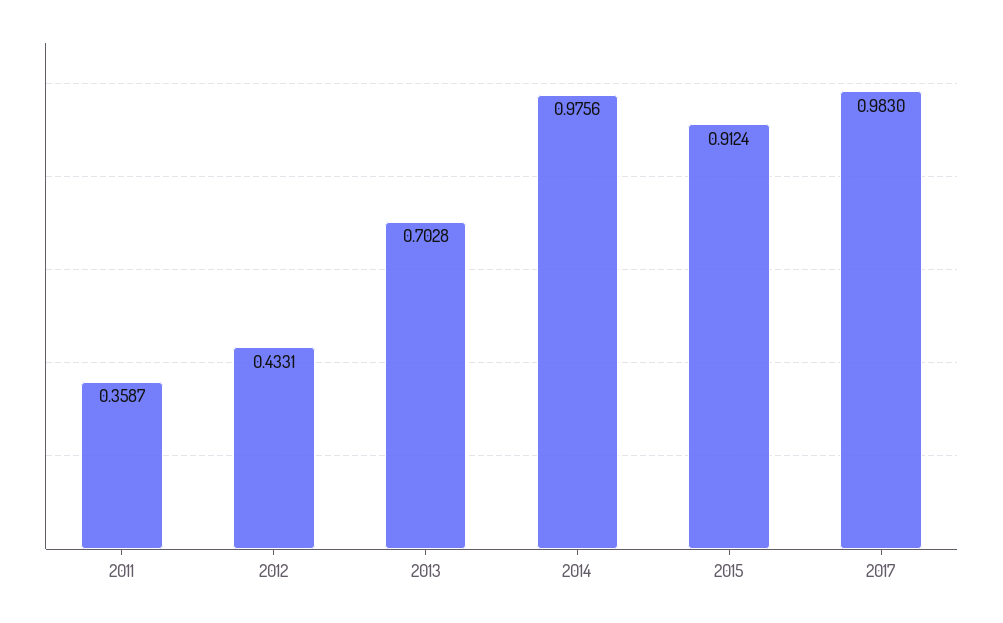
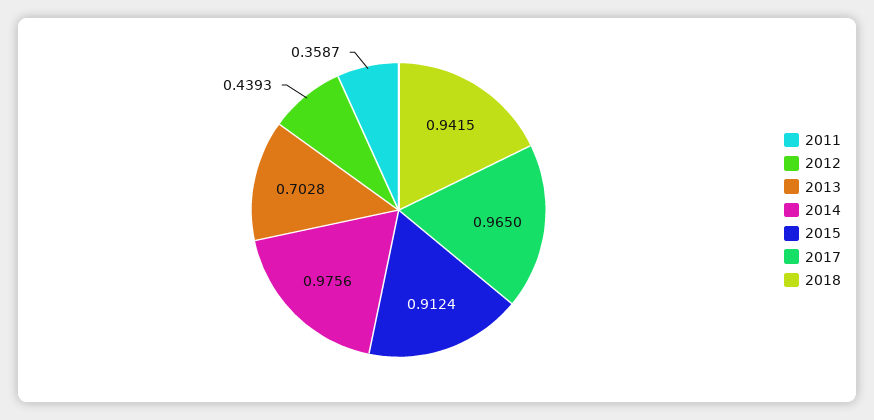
2012: 0.4331 -> 0.4393
2017: 0.983 -> 0.965
2018: none -> 0.9415

